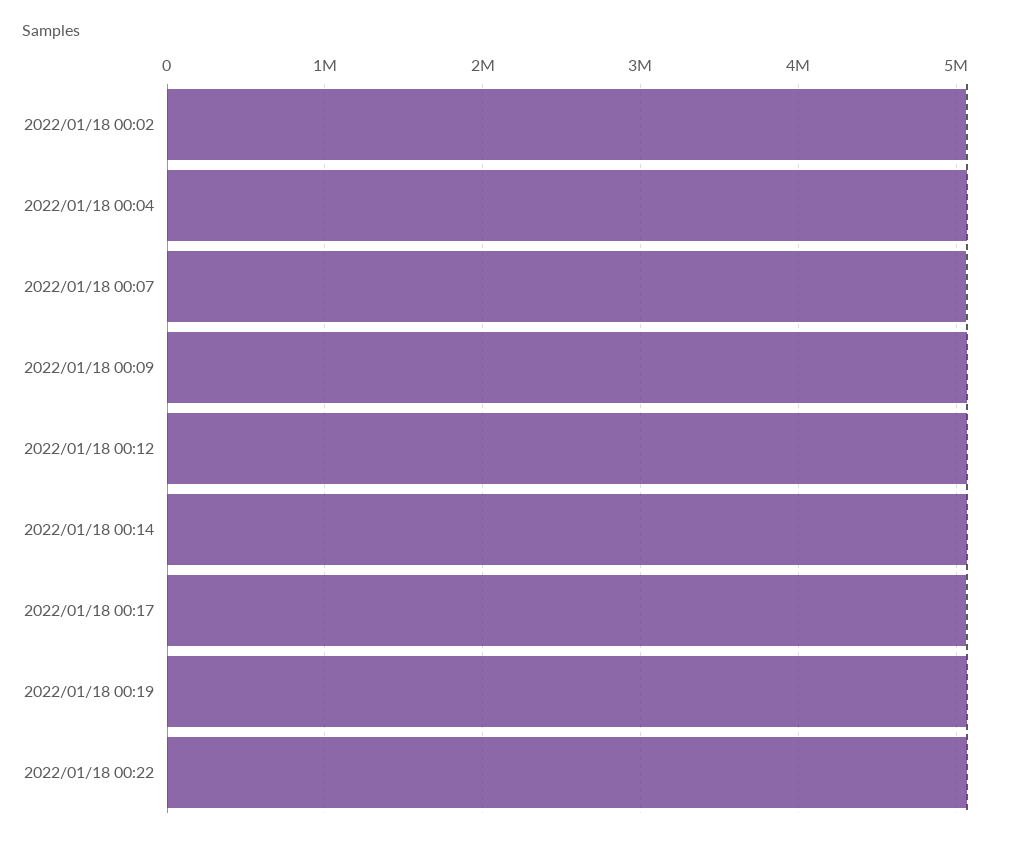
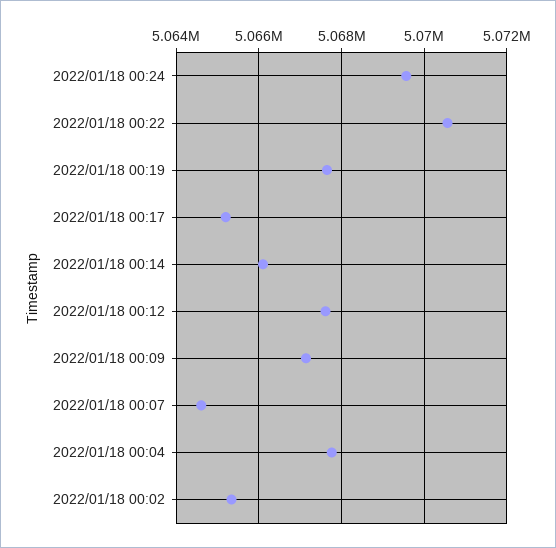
2022/01/18 00:24: none -> 5069600

